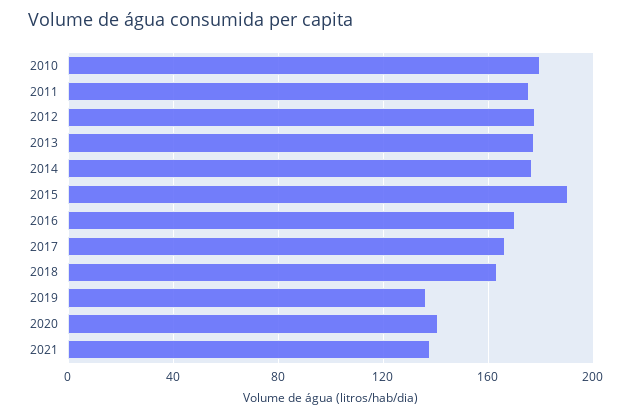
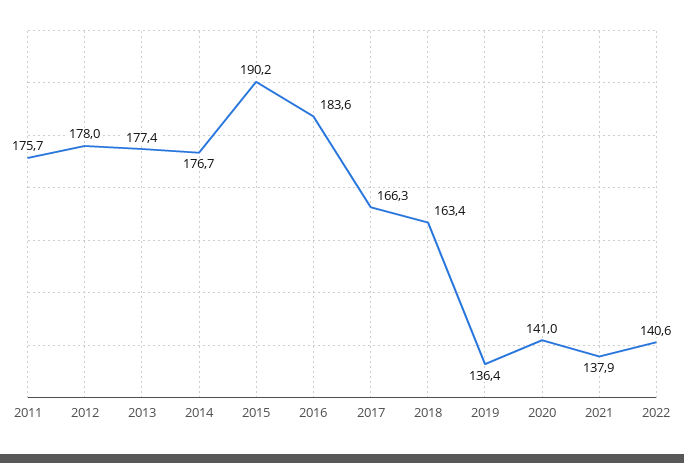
2010: 180 -> none
2016: 170 -> 183.6
2022: none -> 140.6

